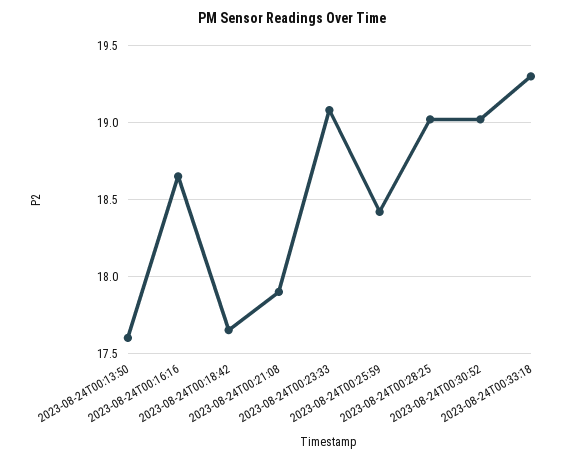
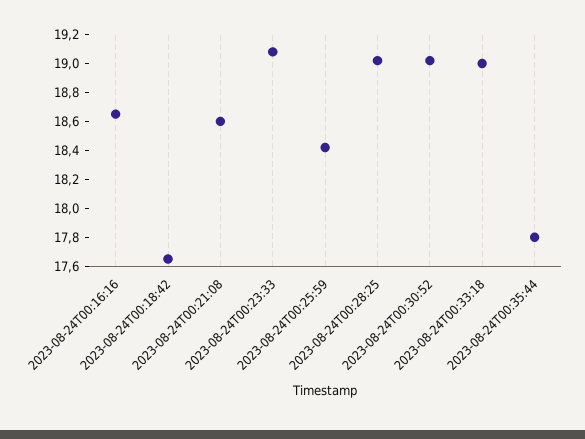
2023-08-24T00:13:50: 17.6 -> none
2023-08-24T00:21:08: 17.9 -> 18.6
2023-08-24T00:33:18: 19.3 -> 19
2023-08-24T00:35:44: none -> 17.8

